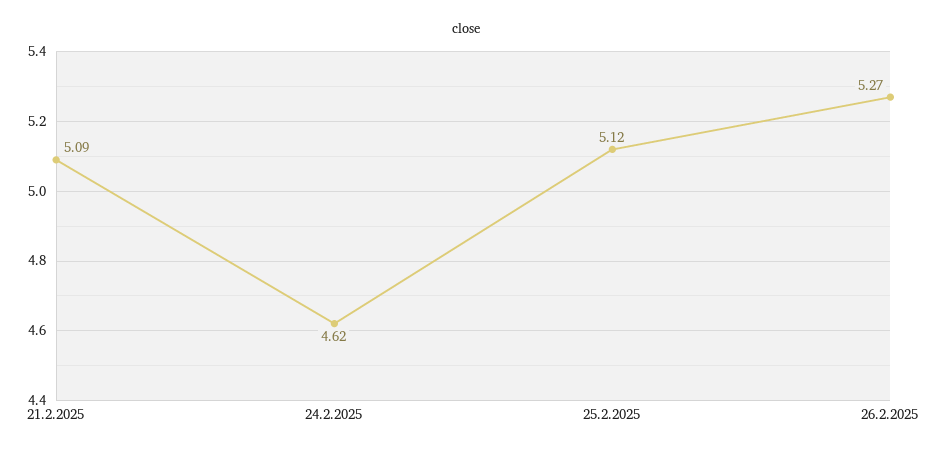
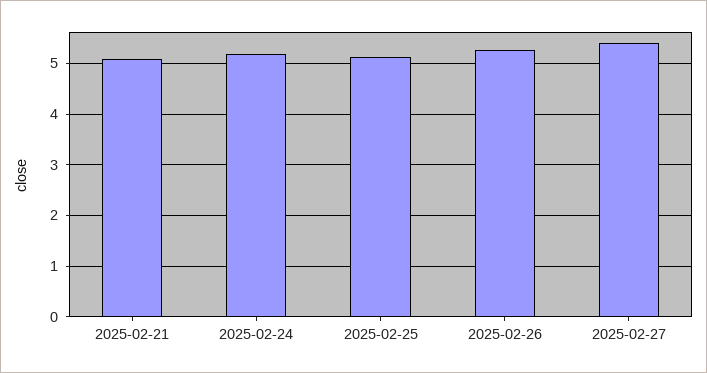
24.2.2025: 4.62 -> 5.2
2025-02-27: none -> 5.4

